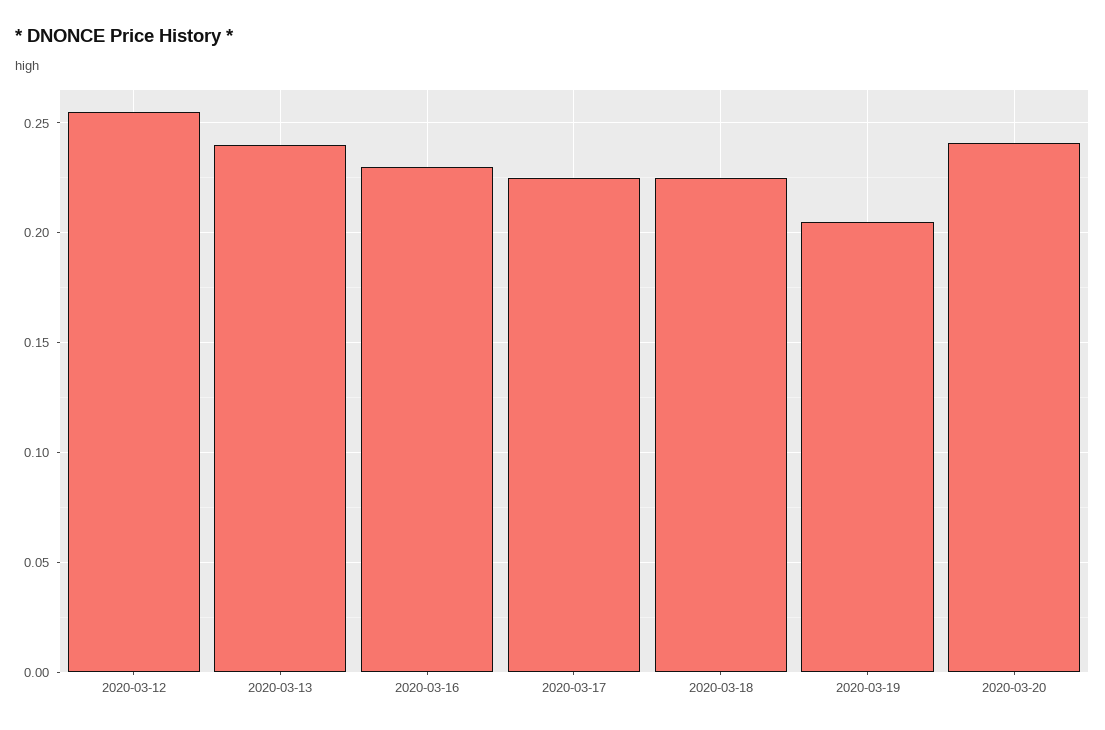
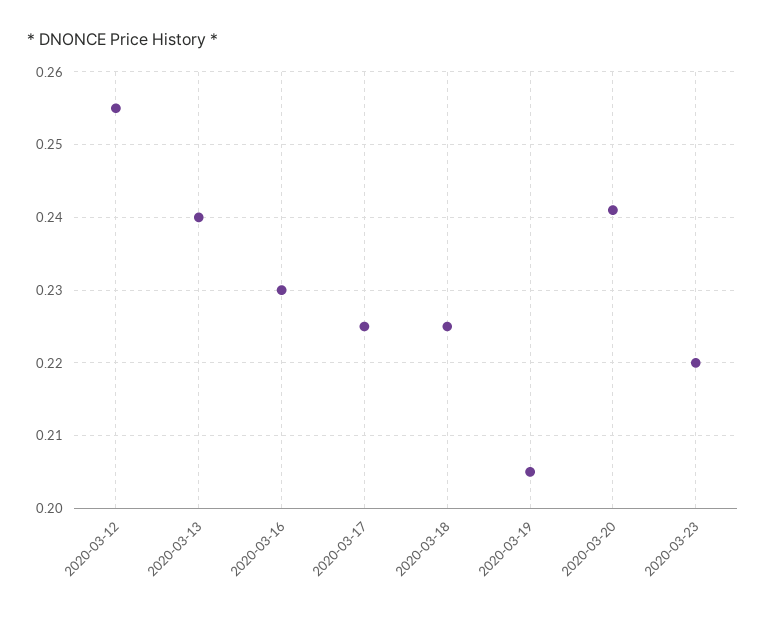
2020-03-23: none -> 0.22

